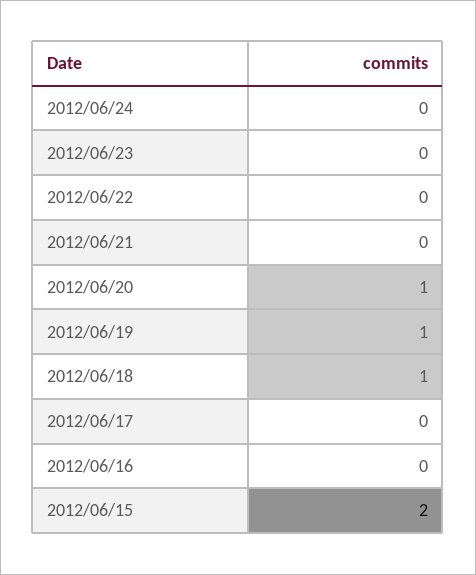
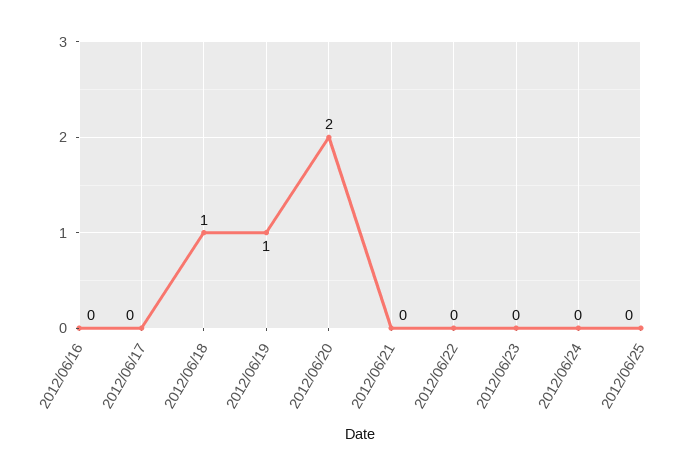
2012/06/20: 1 -> 2
2012/06/15: 2 -> none
2012/06/25: none -> 0

